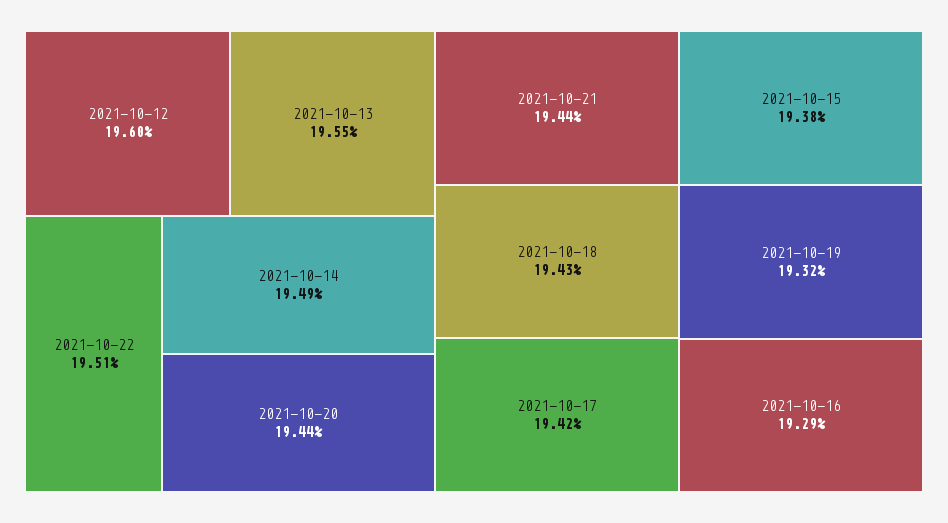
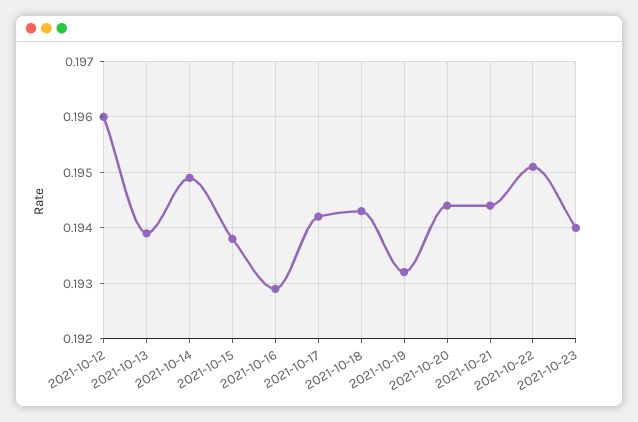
2021-10-13: 0.1955 -> 0.194
2021-10-23: none -> 0.194

